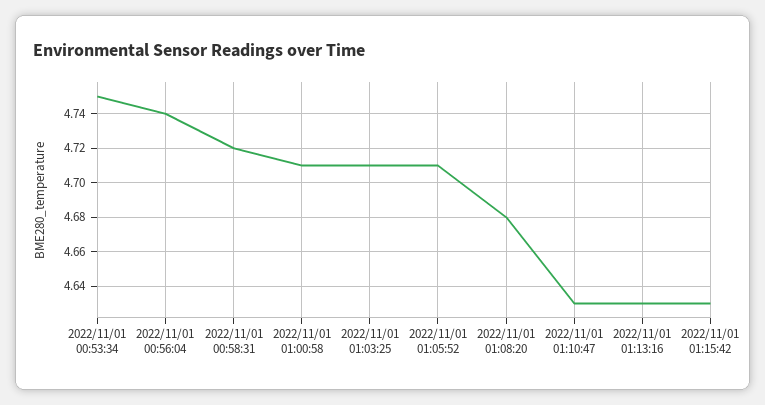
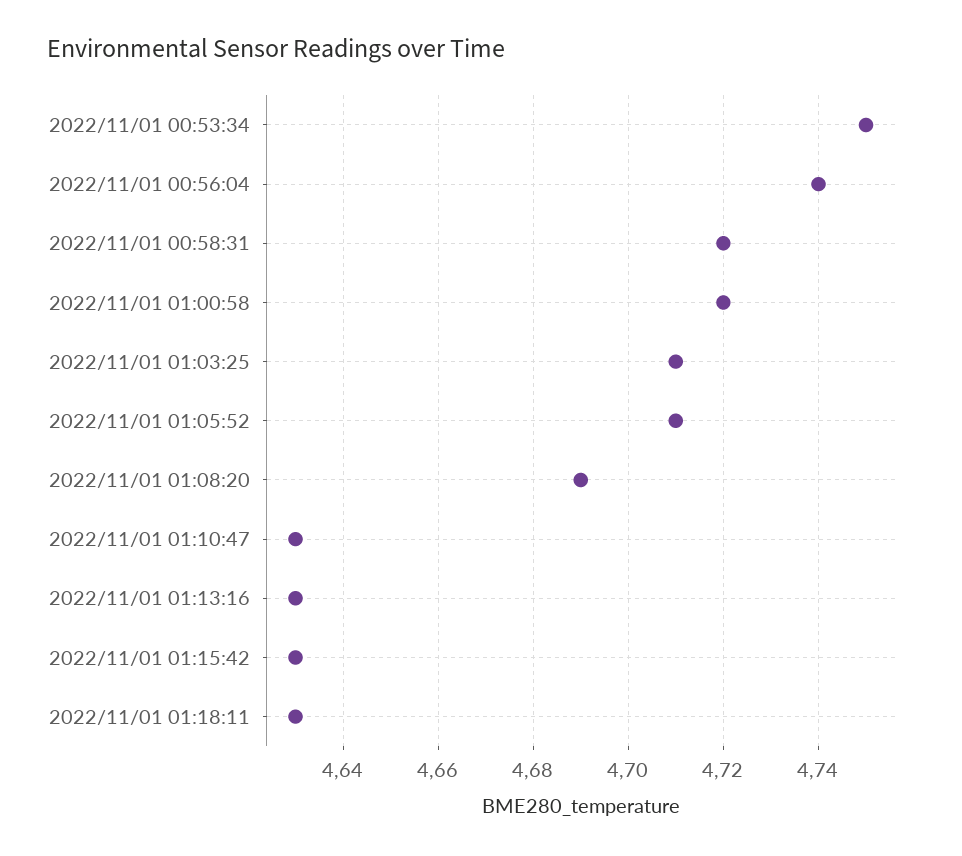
2022/11/01 01:00:58: 4.71 -> 4.72
2022/11/01 01:08:20: 4.68 -> 4.69
2022/11/01 01:18:11: none -> 4.63

